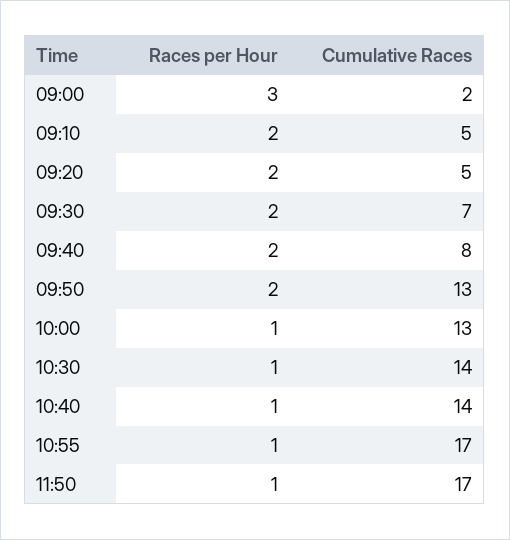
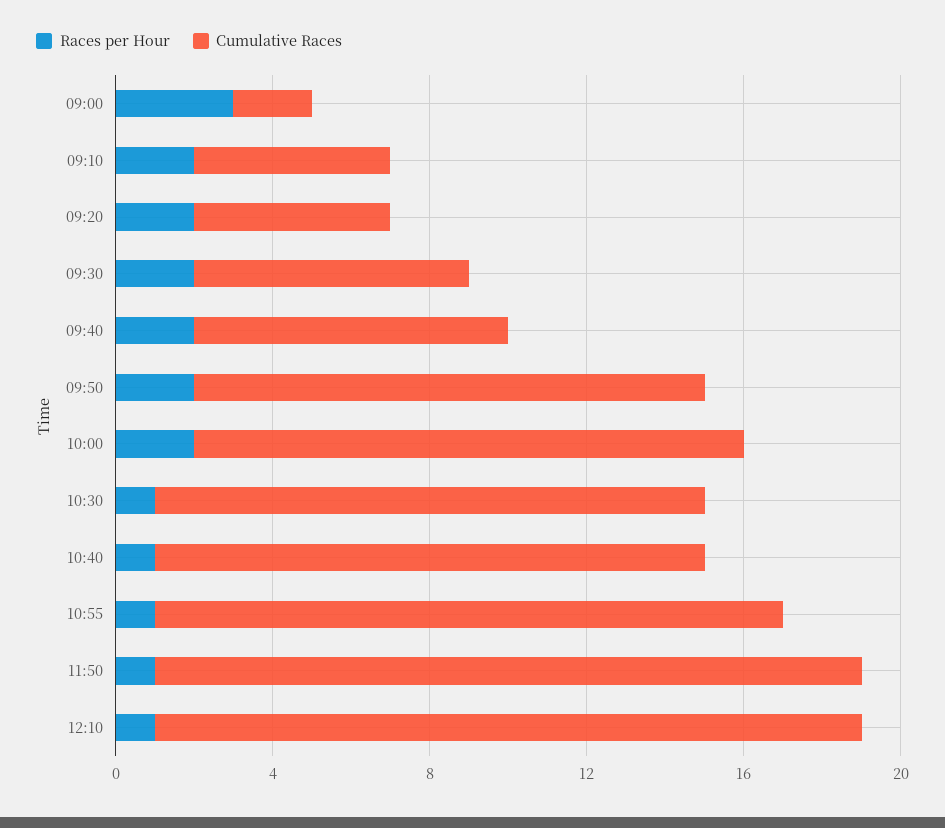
Races per Hour, 10:00: 1 -> 2
Cumulative Races, 10:00: 13 -> 14
Cumulative Races, 10:55: 17 -> 16
Cumulative Races, 11:50: 17 -> 18
Races per Hour, 12:10: none -> 1
Cumulative Races, 12:10: none -> 18

